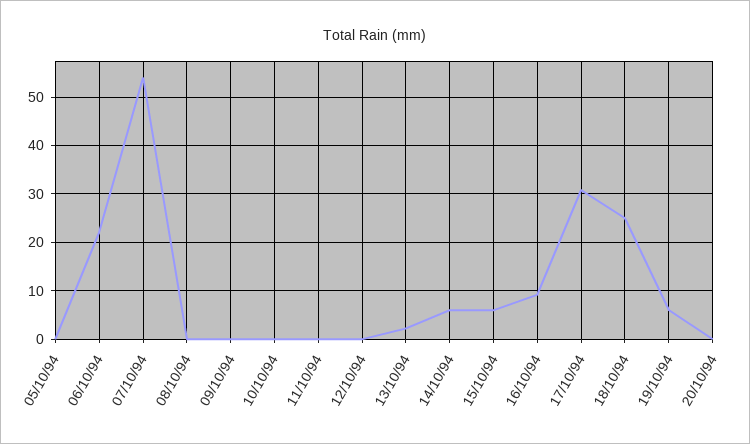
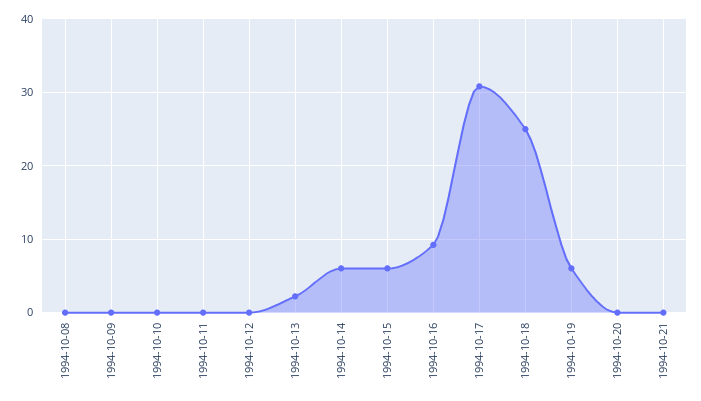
05/10/94: 0 -> none
06/10/94: 22 -> none
07/10/94: 54 -> none
1994-10-21: none -> 0

